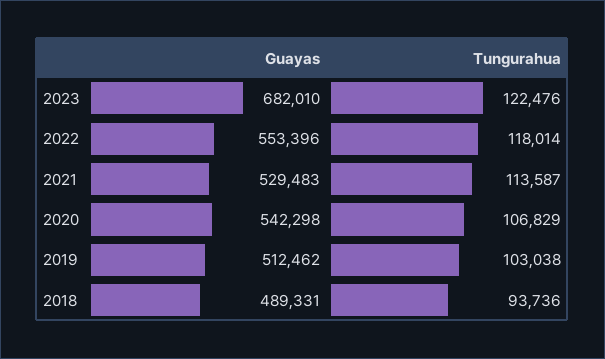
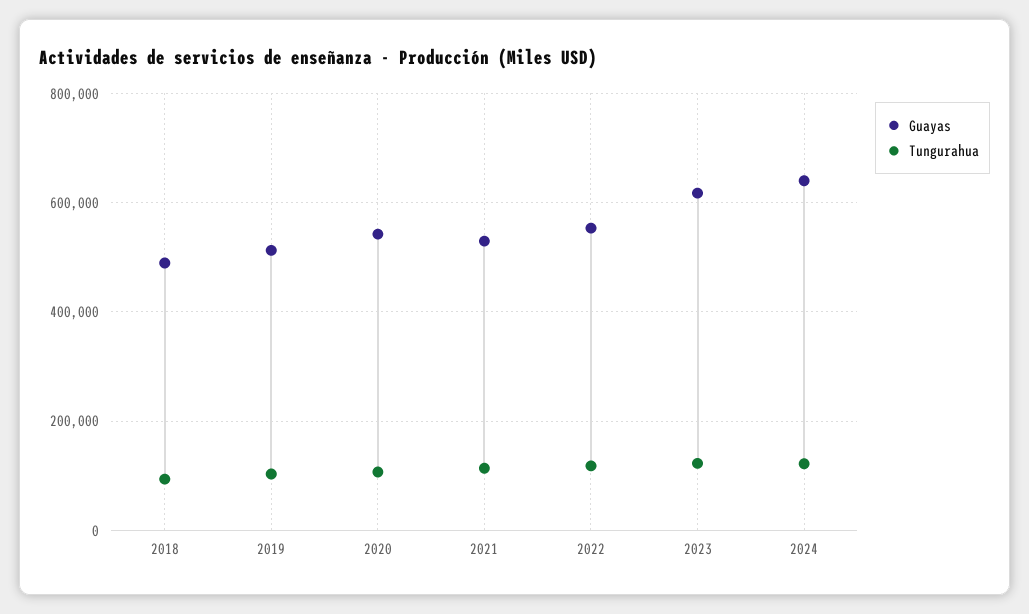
Guayas, 2023: 682010 -> 620000
Guayas, 2024: none -> 640000
Tungurahua, 2024: none -> 120000

